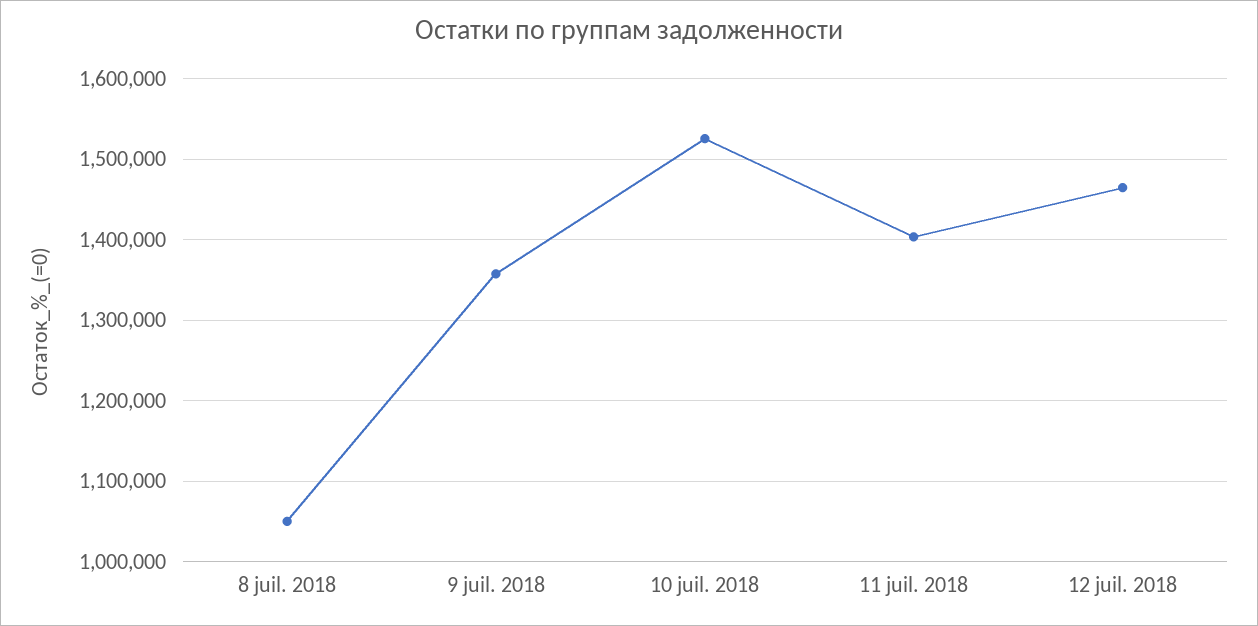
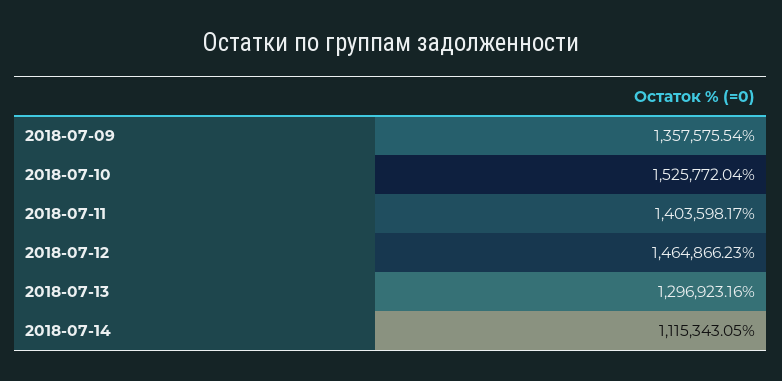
8 juil. 2018: 1050000 -> none
2018-07-13: none -> 1296923.16
2018-07-14: none -> 1115343.05

